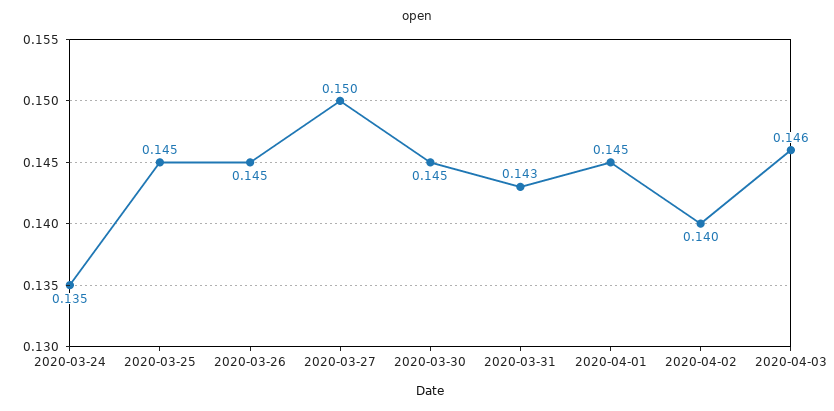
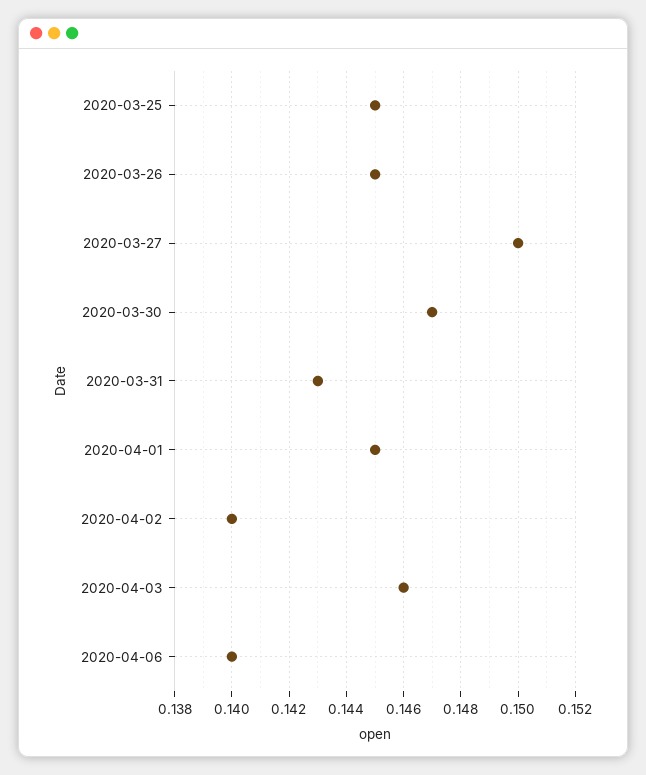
2020-03-24: 0.135 -> none
2020-03-30: 0.145 -> 0.147
2020-04-06: none -> 0.14

